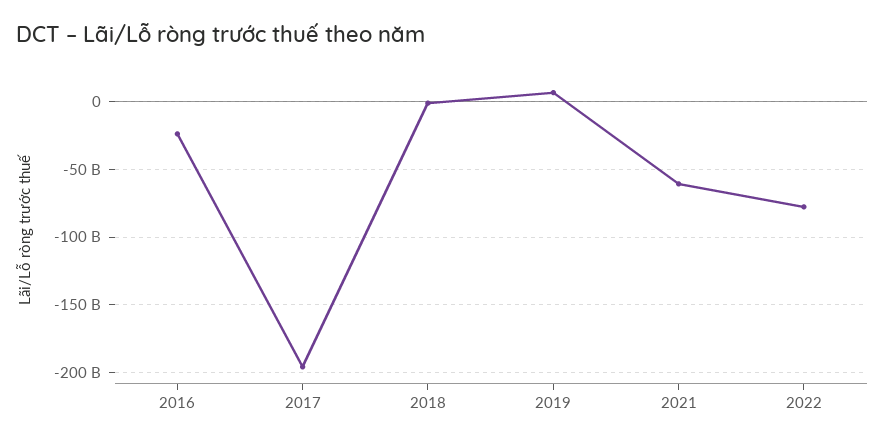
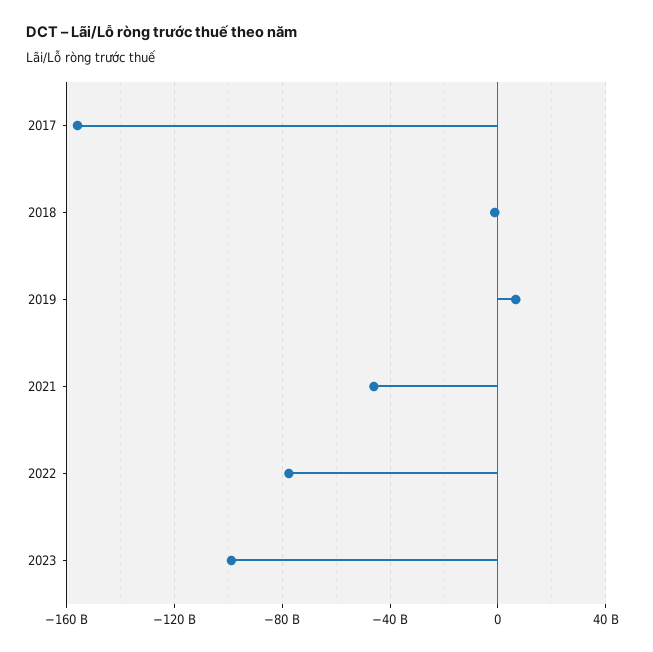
2016: -25000000000 -> none
2017: -195000000000 -> -155000000000
2021: -60000000000 -> -45000000000
2023: none -> -100000000000

